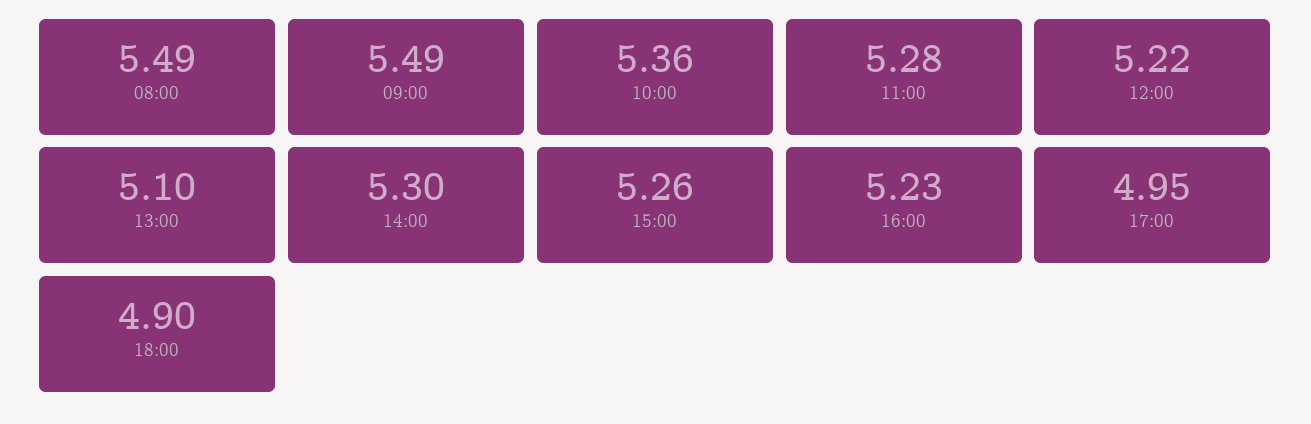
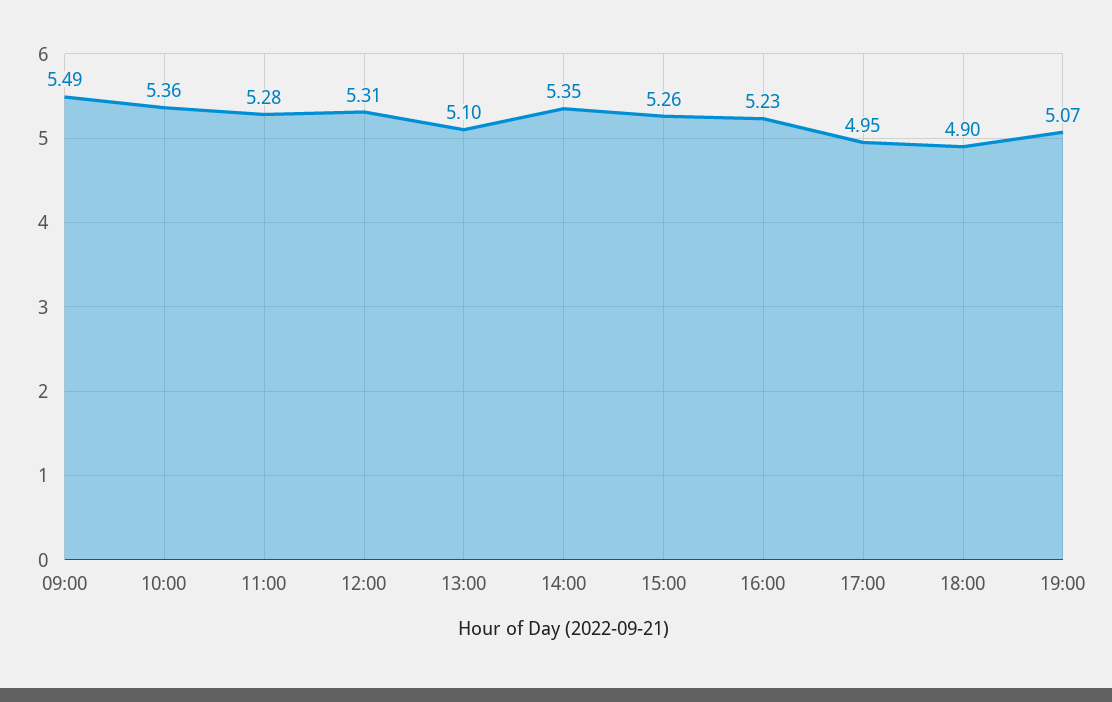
08:00: 5.49 -> none
12:00: 5.22 -> 5.31
14:00: 5.3 -> 5.35
19:00: none -> 5.07

